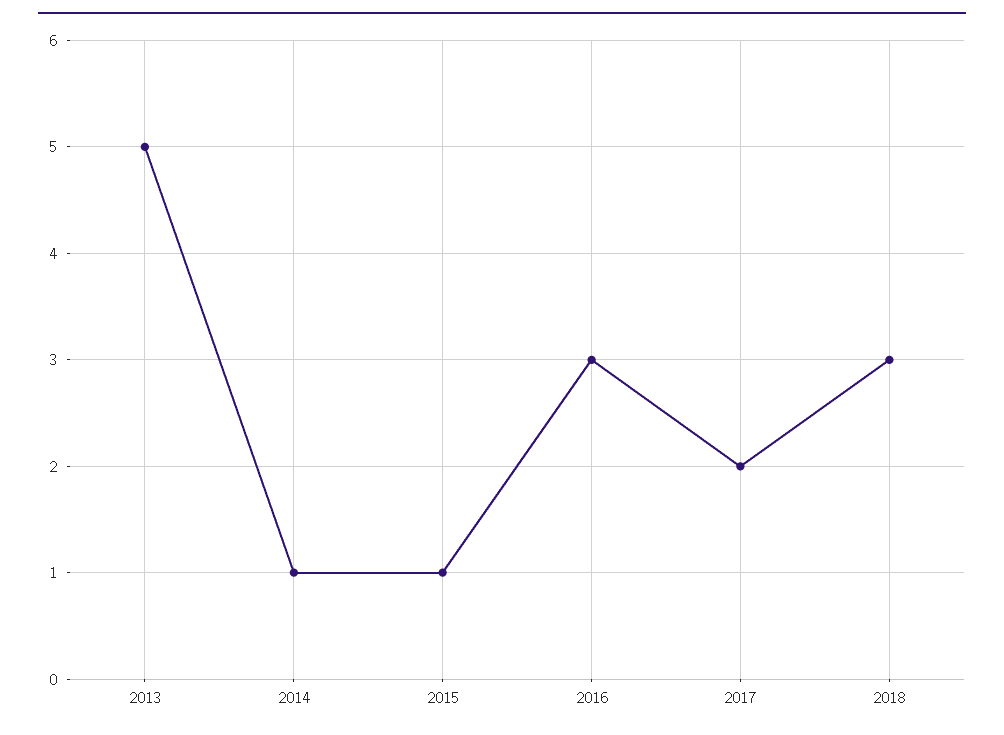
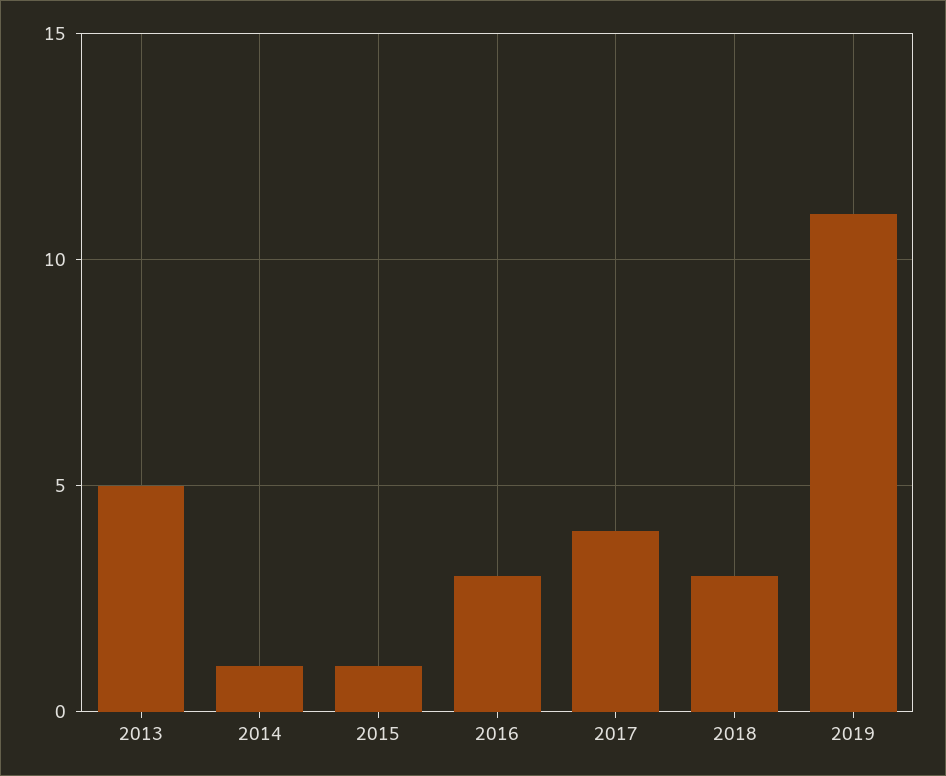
2017: 2 -> 4
2019: none -> 11

